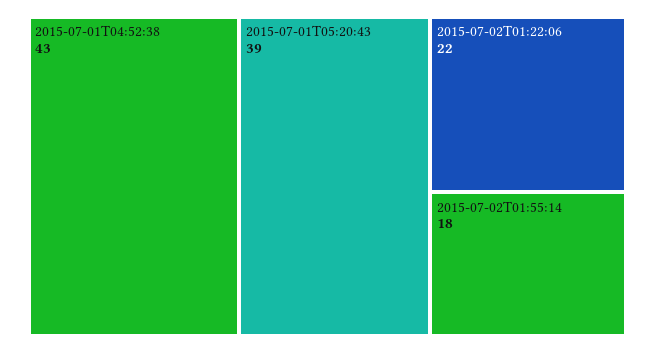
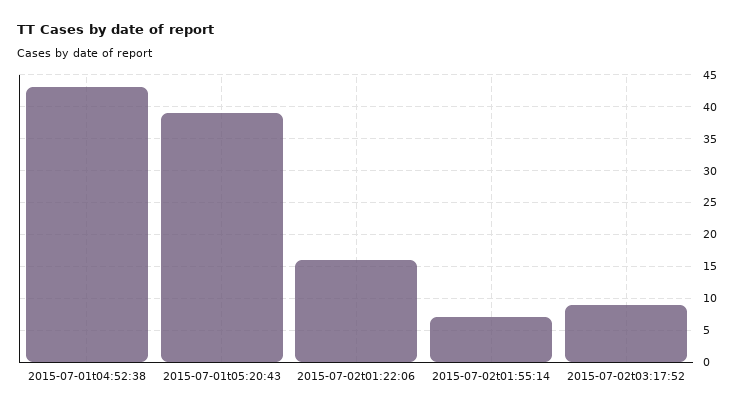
2015-07-02T01:22:06: 22 -> 16
2015-07-02T01:55:14: 18 -> 7
2015-07-02t03:17:52: none -> 9

